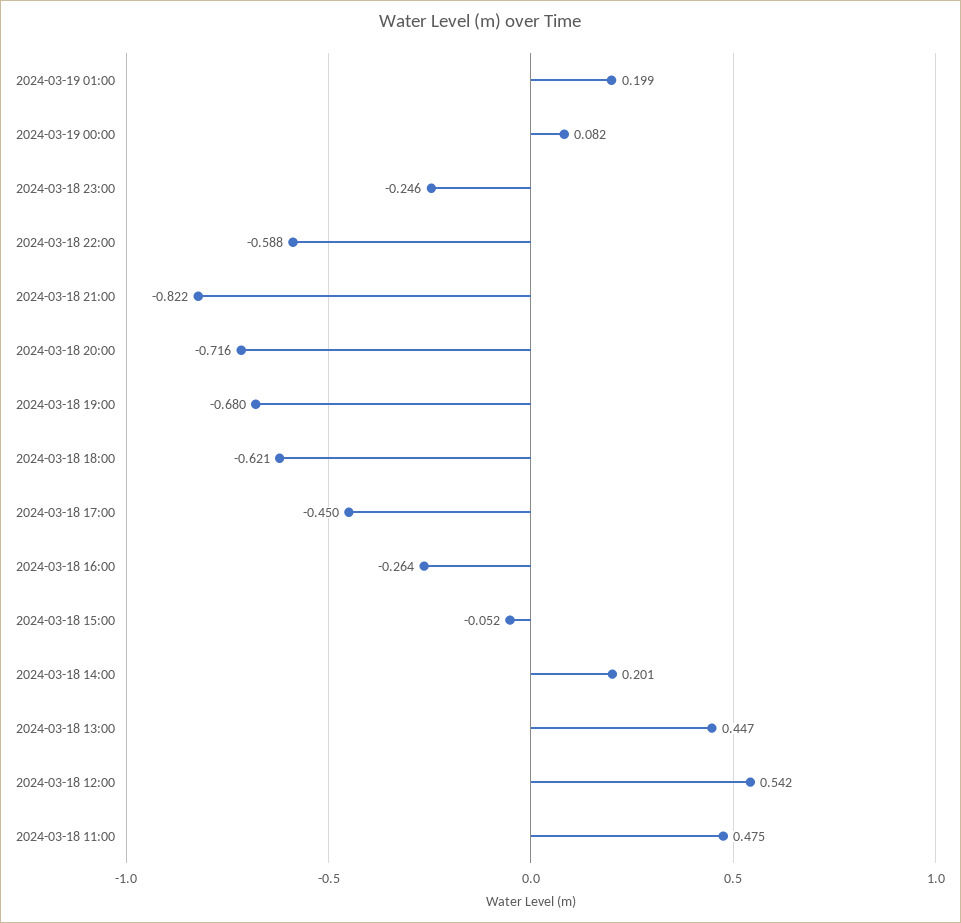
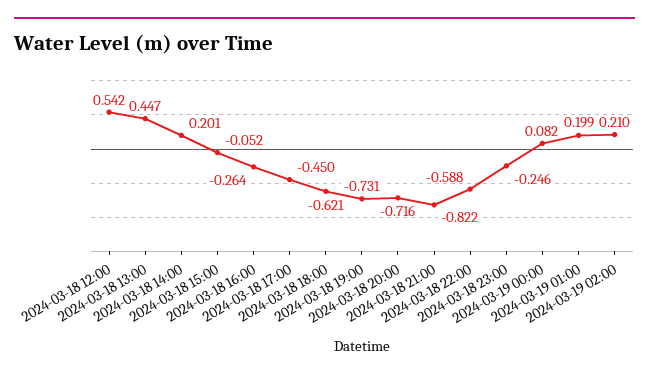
2024-03-18 19:00: -0.68 -> -0.731
2024-03-18 11:00: 0.475 -> none
2024-03-19 02:00: none -> 0.21

